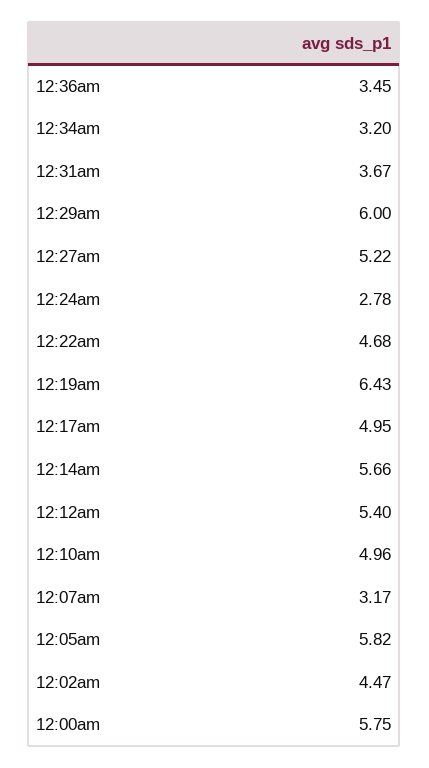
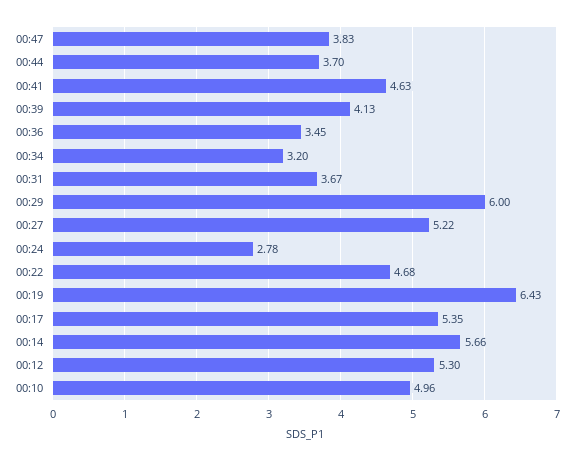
12:17am: 4.95 -> 5.35
12:12am: 5.4 -> 5.3
12:07am: 3.17 -> none
12:05am: 5.82 -> none
12:02am: 4.47 -> none
12:00am: 5.75 -> none
00:47: none -> 3.83
00:44: none -> 3.7
00:41: none -> 4.63
00:39: none -> 4.13

